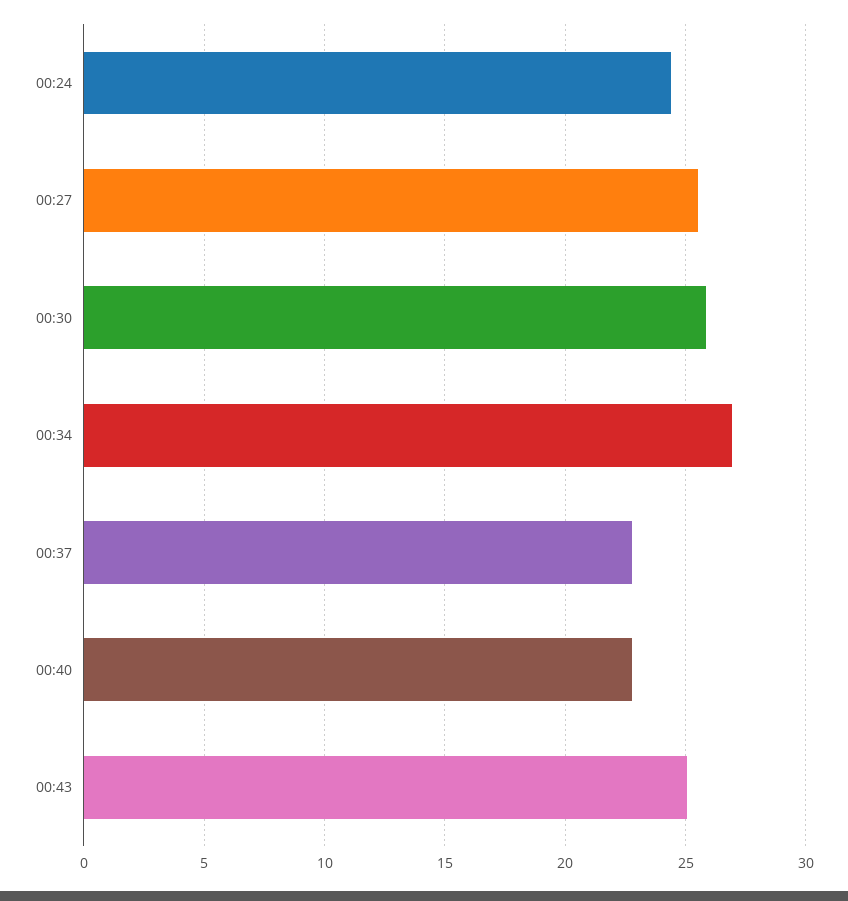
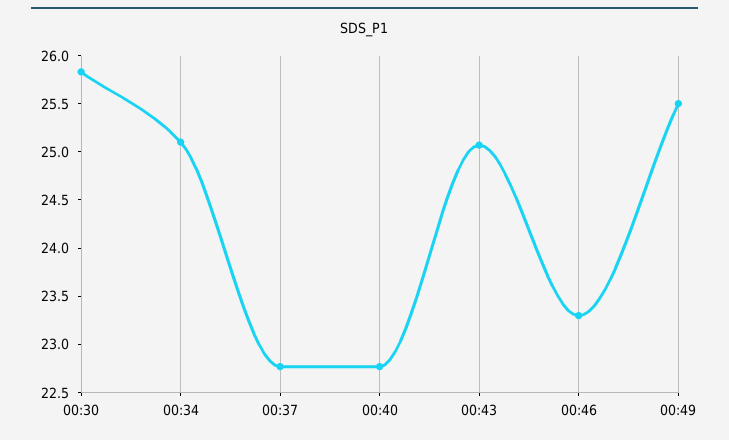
00:24: 24.5 -> none
00:27: 25.5 -> none
00:34: 27 -> 25.1
00:46: none -> 23.3
00:49: none -> 25.5

